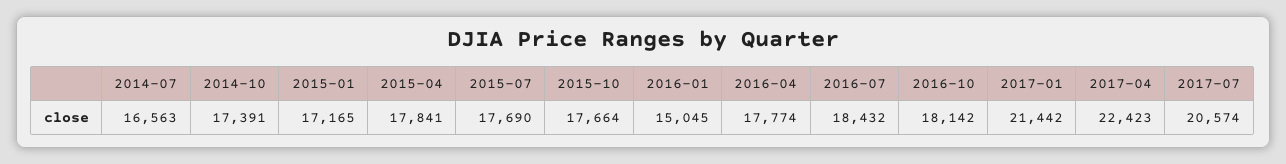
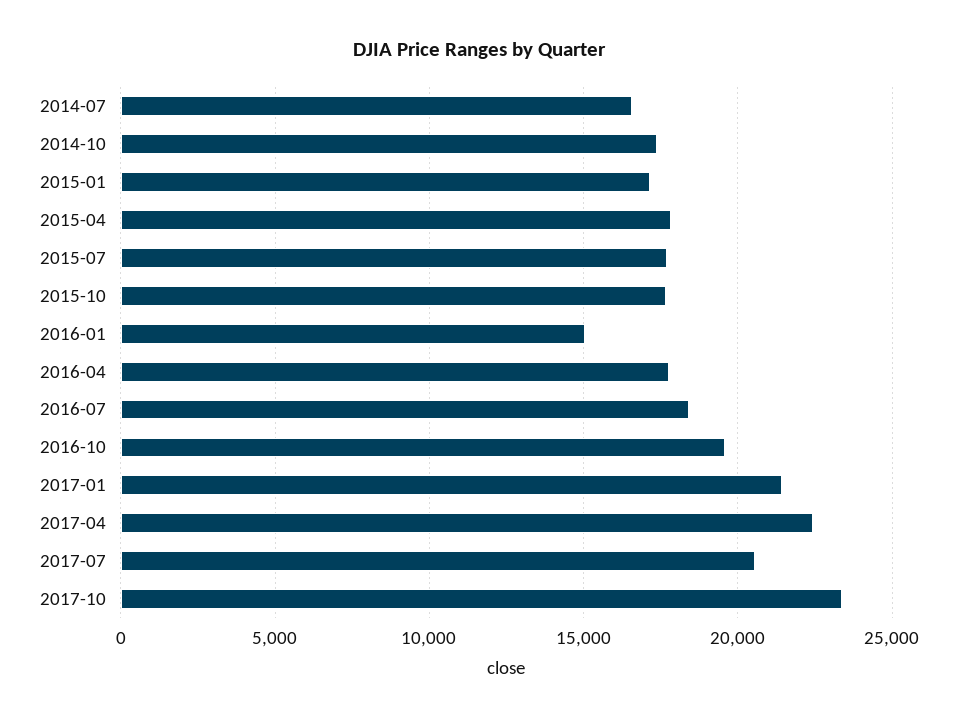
2016-10: 18142 -> 19500
2017-10: none -> 23500

